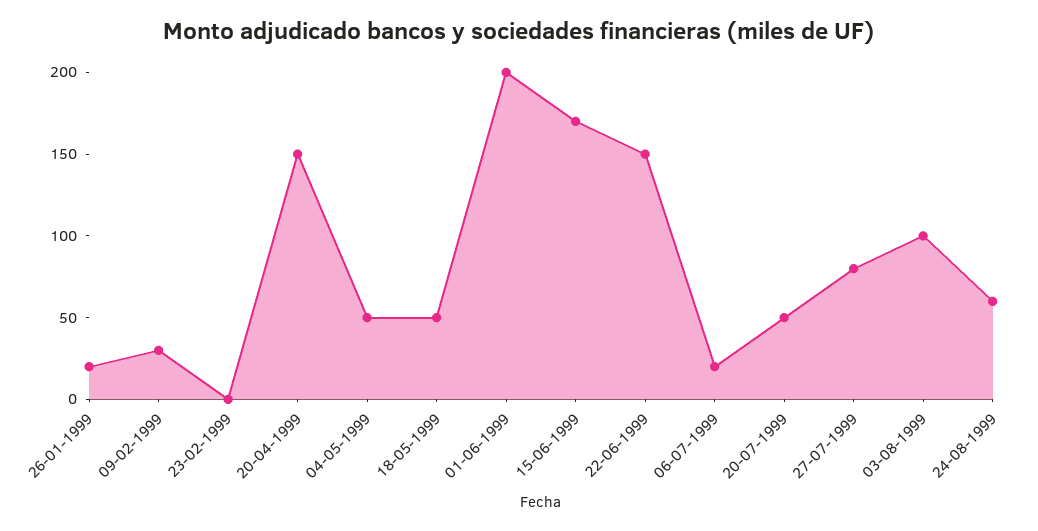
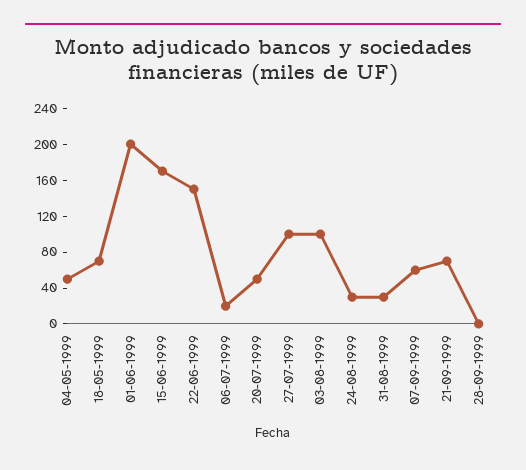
26-01-1999: 20 -> none
09-02-1999: 30 -> none
23-02-1999: 0 -> none
20-04-1999: 150 -> none
18-05-1999: 50 -> 70
27-07-1999: 80 -> 100
24-08-1999: 60 -> 30
31-08-1999: none -> 30
07-09-1999: none -> 60
21-09-1999: none -> 70
28-09-1999: none -> 0

